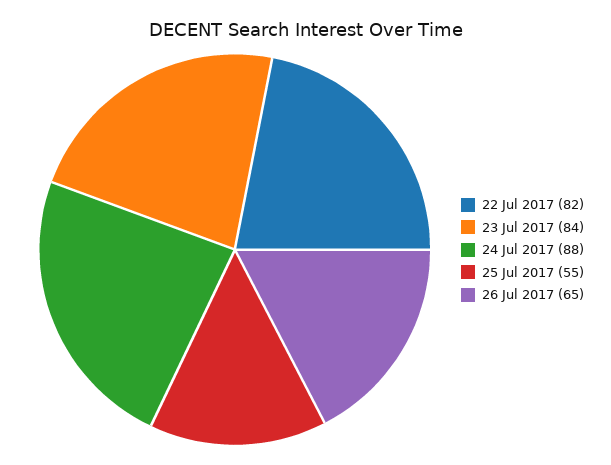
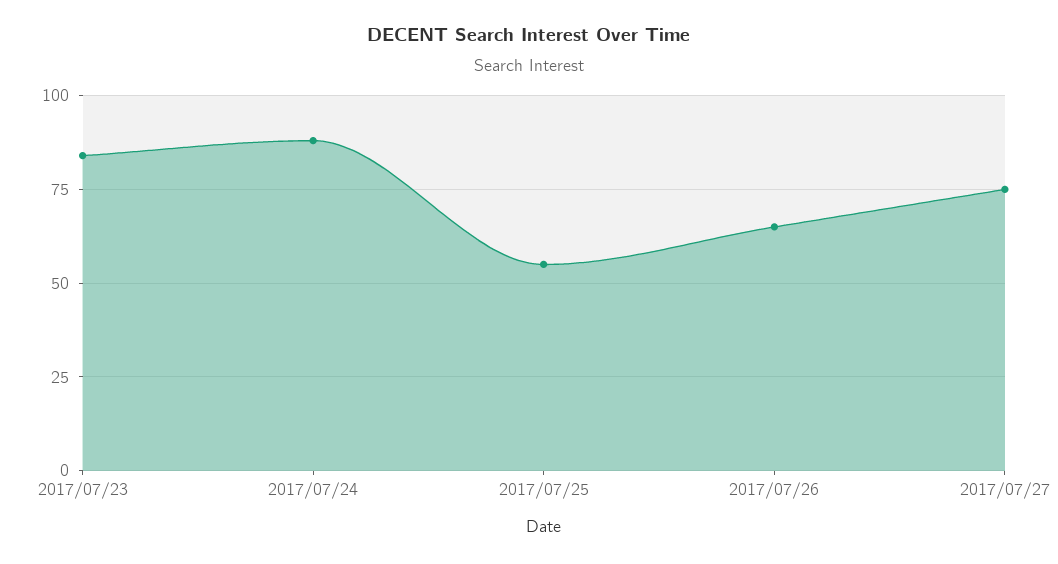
22 Jul 2017: 82 -> none
2017/07/27: none -> 75

